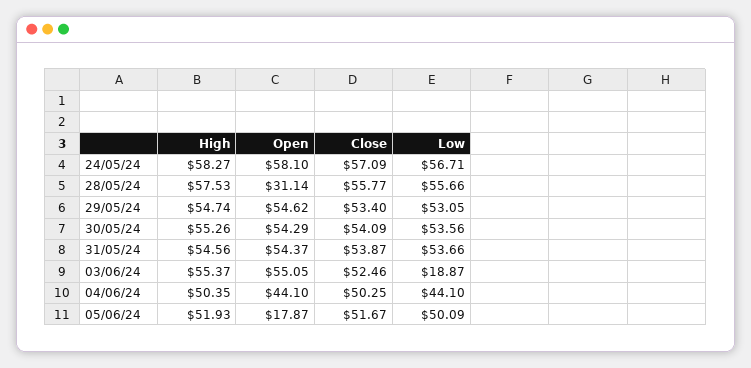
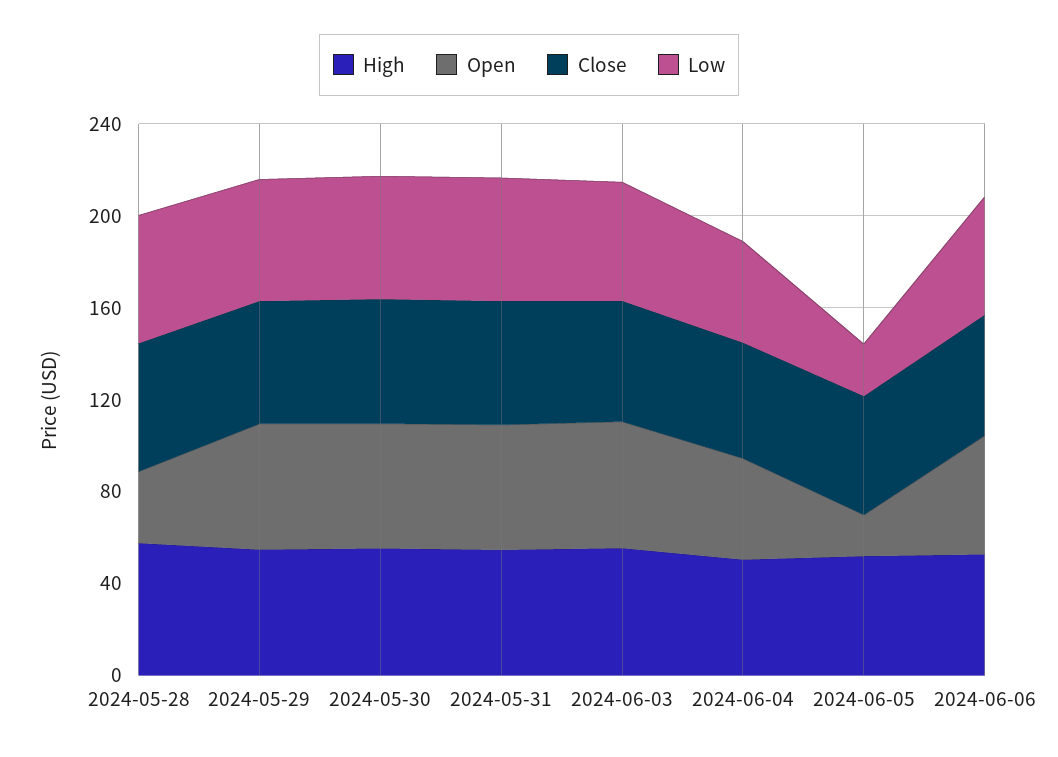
High, 24/05/24: 58.27 -> none
Open, 24/05/24: 58.1 -> none
Close, 24/05/24: 57.09 -> none
Low, 24/05/24: 56.71 -> none
Low, 03/06/24: 18.87 -> 50
Low, 05/06/24: 50.09 -> 20
High, 2024-06-06: none -> 50
Open, 2024-06-06: none -> 50
Close, 2024-06-06: none -> 50
Low, 2024-06-06: none -> 50

